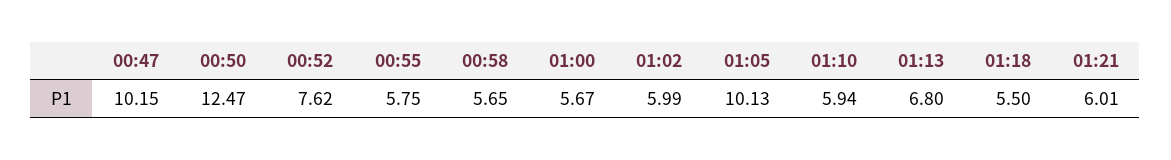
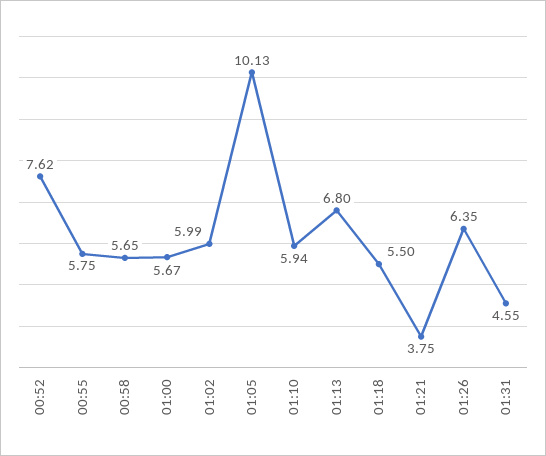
00:47: 10.15 -> none
00:50: 12.47 -> none
01:21: 6.01 -> 3.75
01:26: none -> 6.35
01:31: none -> 4.55

